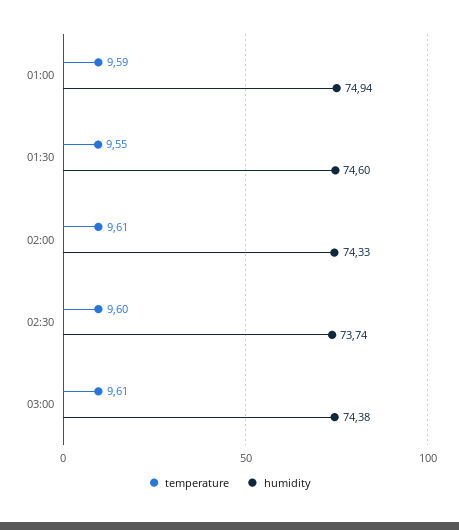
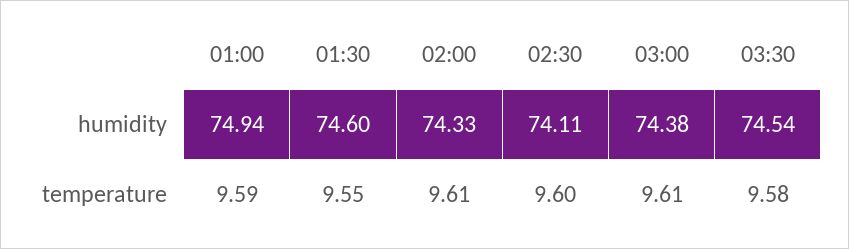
humidity, 02:30: 73.74 -> 74.11
humidity, 03:30: none -> 74.54
temperature, 03:30: none -> 9.58

